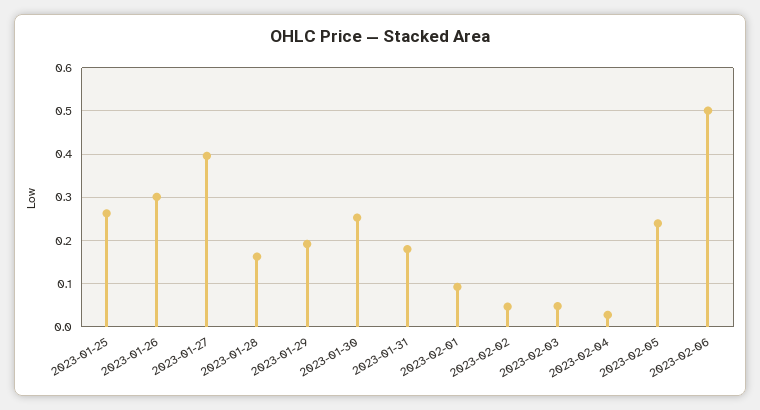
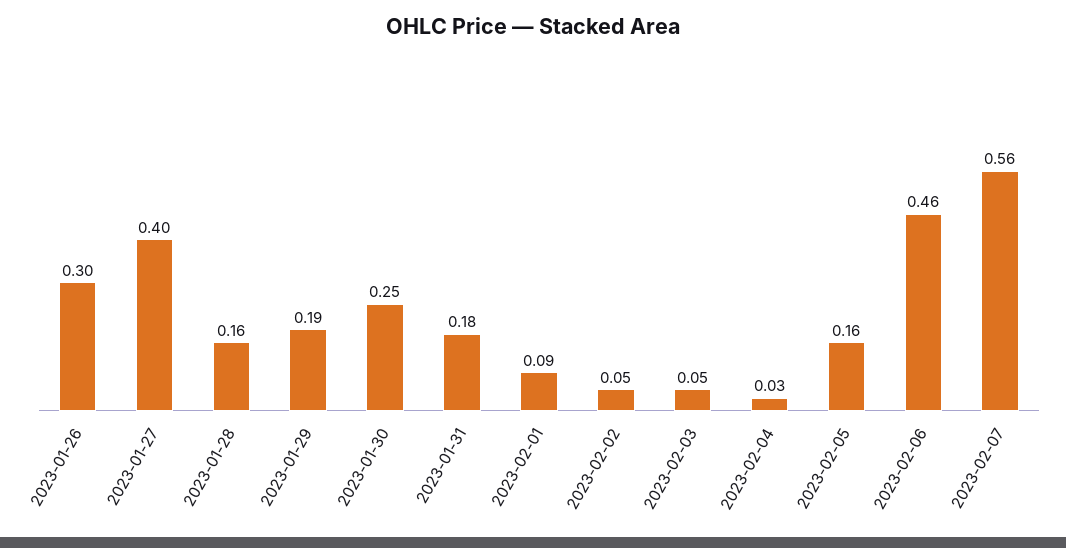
2023-01-25: 0.26 -> none
2023-02-05: 0.24 -> 0.16
2023-02-06: 0.5 -> 0.46
2023-02-07: none -> 0.56

